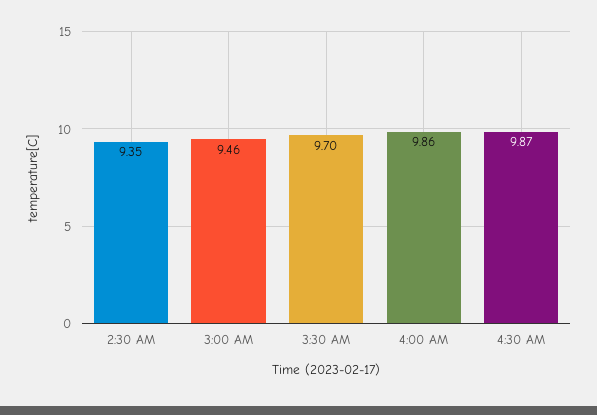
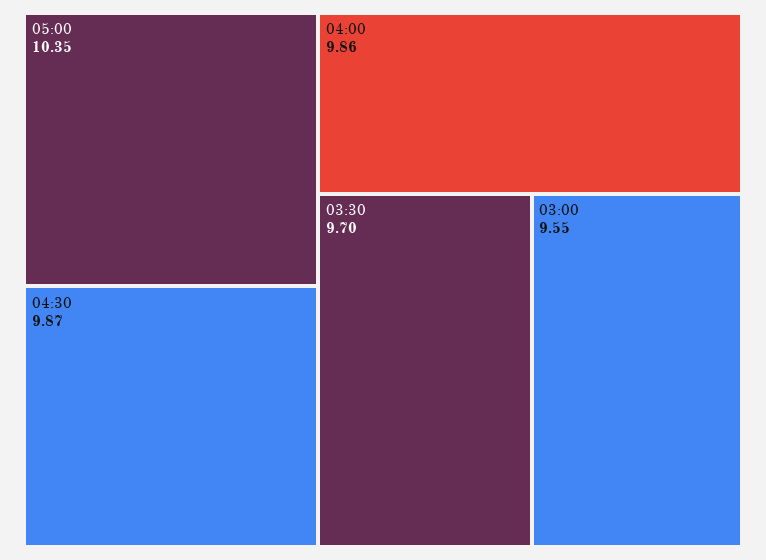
2:30 AM: 9.35 -> none
3:00 AM: 9.46 -> 9.55
05:00: none -> 10.35

